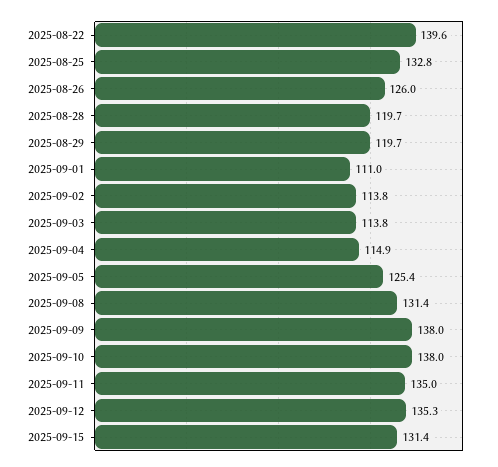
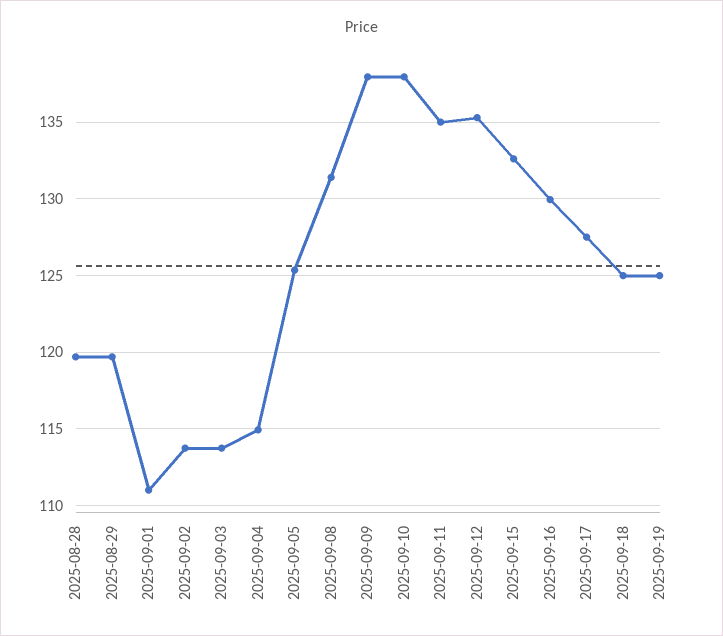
2025-08-22: 139.6 -> none
2025-08-25: 132.8 -> none
2025-08-26: 126 -> none
2025-09-15: 131.4 -> 132.5
2025-09-16: none -> 130
2025-09-17: none -> 127.5
2025-09-18: none -> 125
2025-09-19: none -> 125

